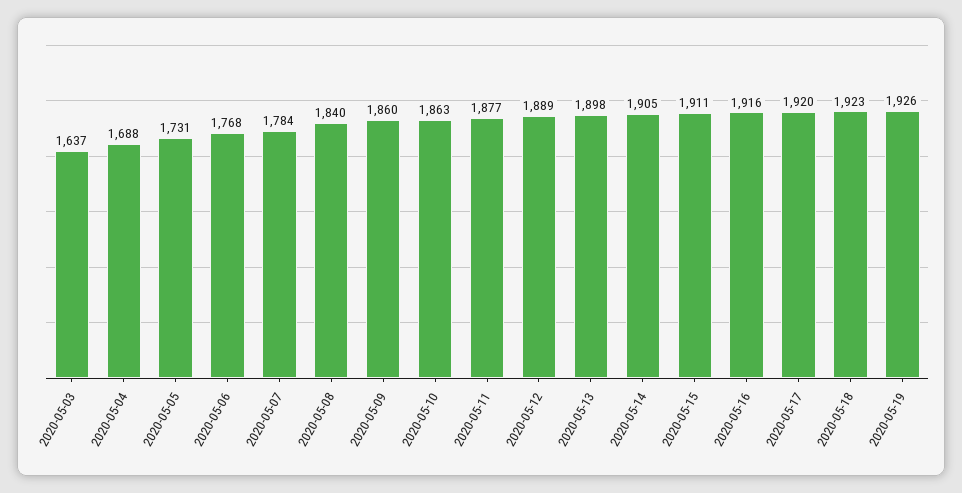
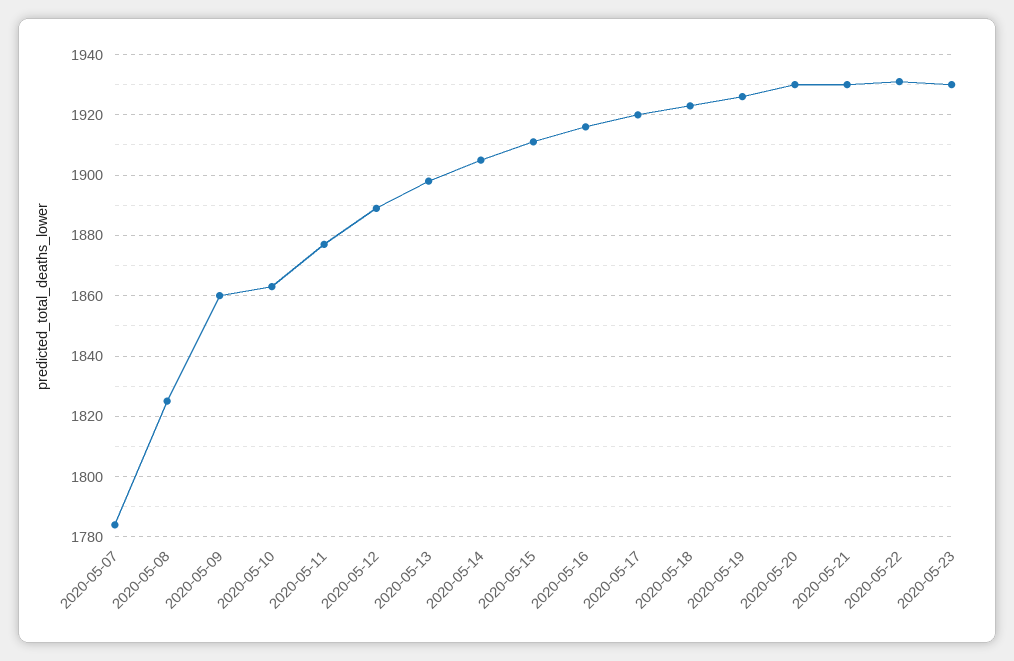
2020-05-03: 1637 -> none
2020-05-04: 1688 -> none
2020-05-05: 1731 -> none
2020-05-06: 1768 -> none
2020-05-08: 1840 -> 1825
2020-05-20: none -> 1930
2020-05-21: none -> 1930
2020-05-22: none -> 1930
2020-05-23: none -> 1930

